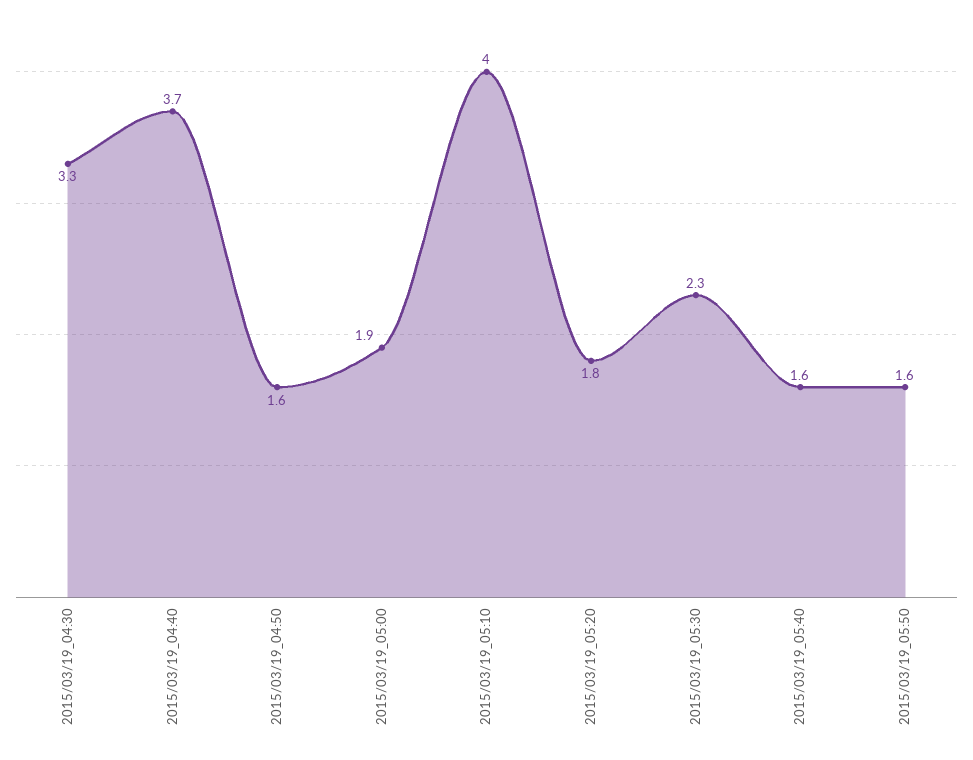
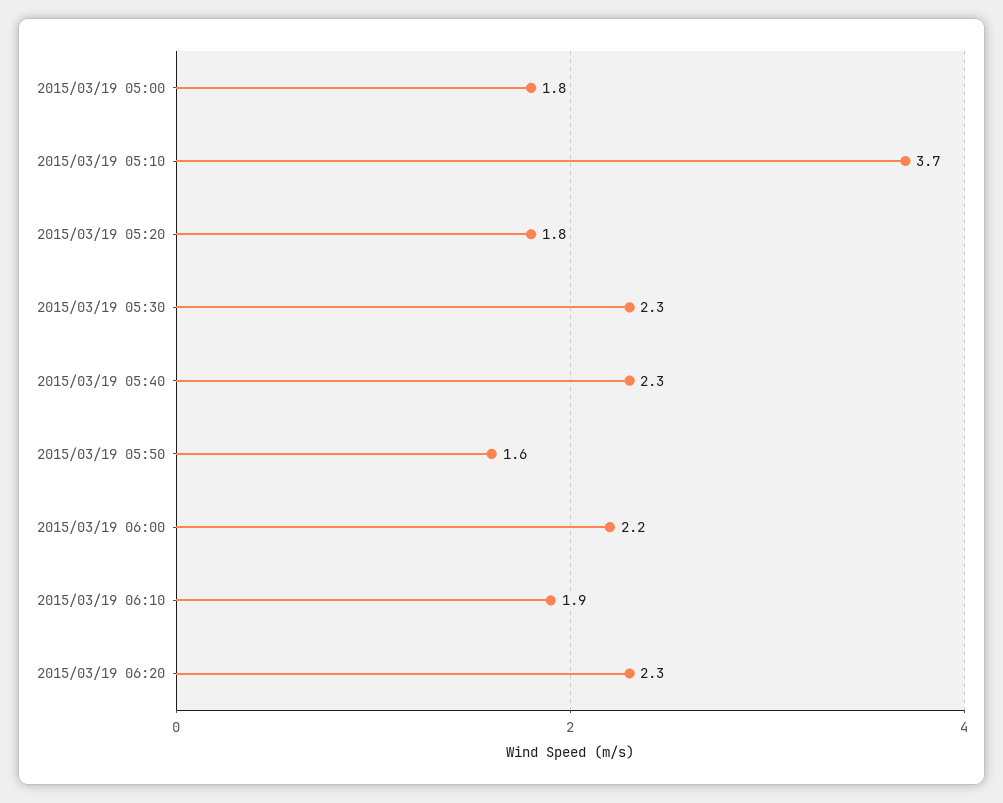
2015/03/19_04:30: 3.3 -> none
2015/03/19_04:40: 3.7 -> none
2015/03/19_04:50: 1.6 -> none
2015/03/19_05:00: 1.9 -> 1.8
2015/03/19_05:10: 4 -> 3.7
2015/03/19_05:40: 1.6 -> 2.3
2015/03/19 06:00: none -> 2.2
2015/03/19 06:10: none -> 1.9
2015/03/19 06:20: none -> 2.3

